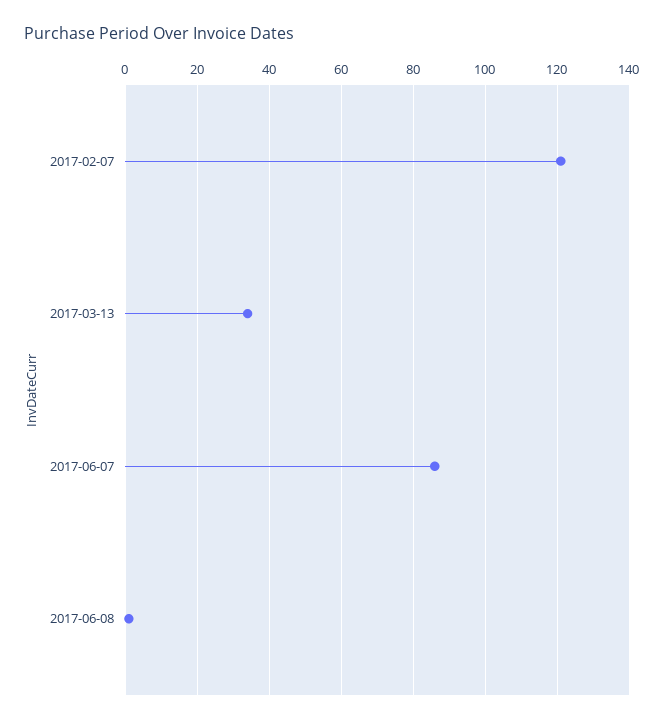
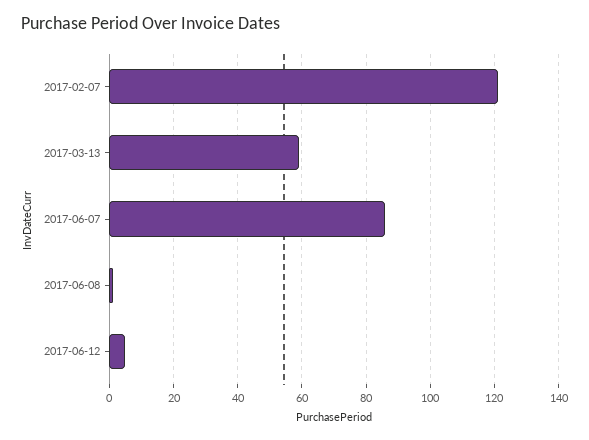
2017-03-13: 35 -> 60
2017-06-12: none -> 5

